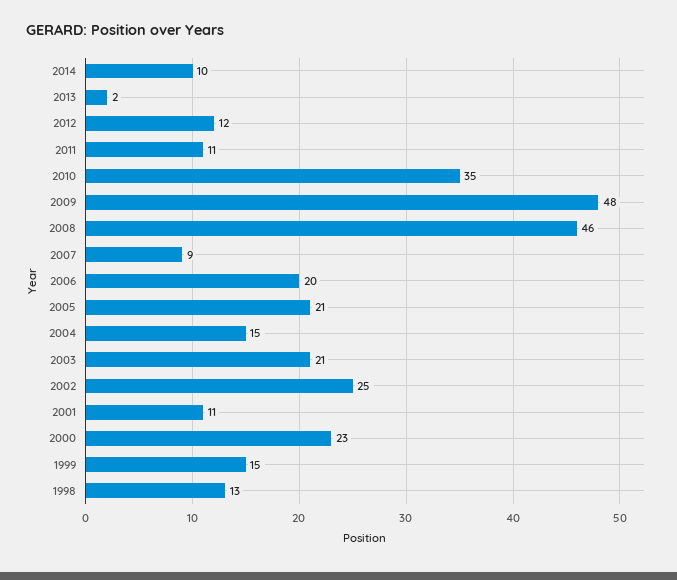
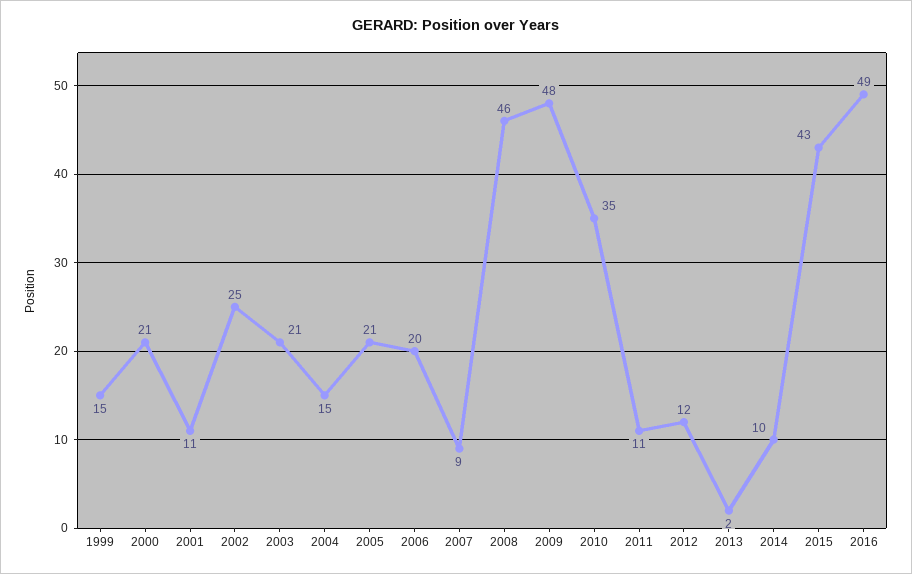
2000: 23 -> 21
1998: 13 -> none
2015: none -> 43
2016: none -> 49

